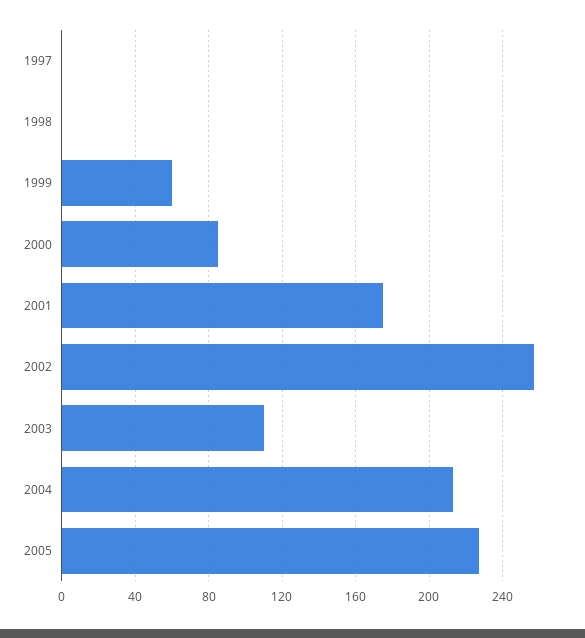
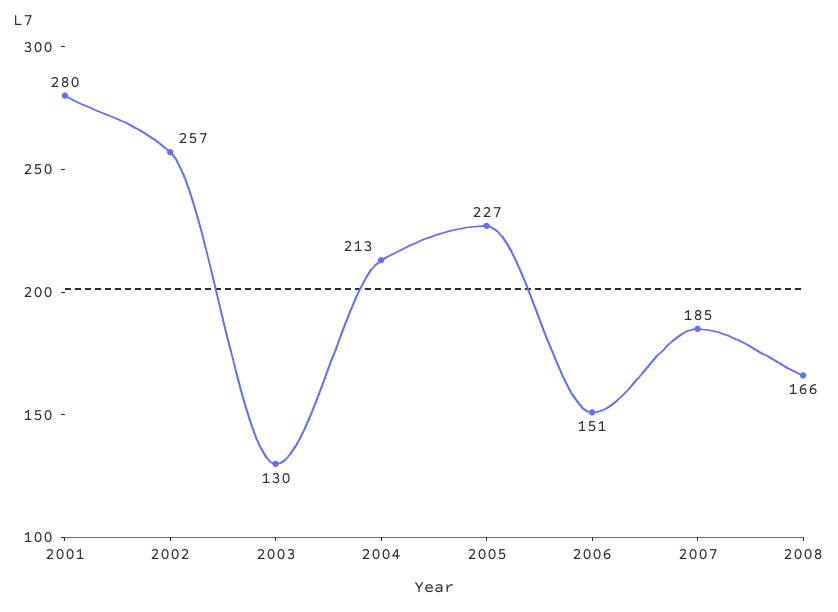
1997: 0 -> none
1998: 0 -> none
1999: 60 -> none
2000: 85 -> none
2001: 175 -> 280
2003: 110 -> 130
2006: none -> 151
2007: none -> 185
2008: none -> 166

